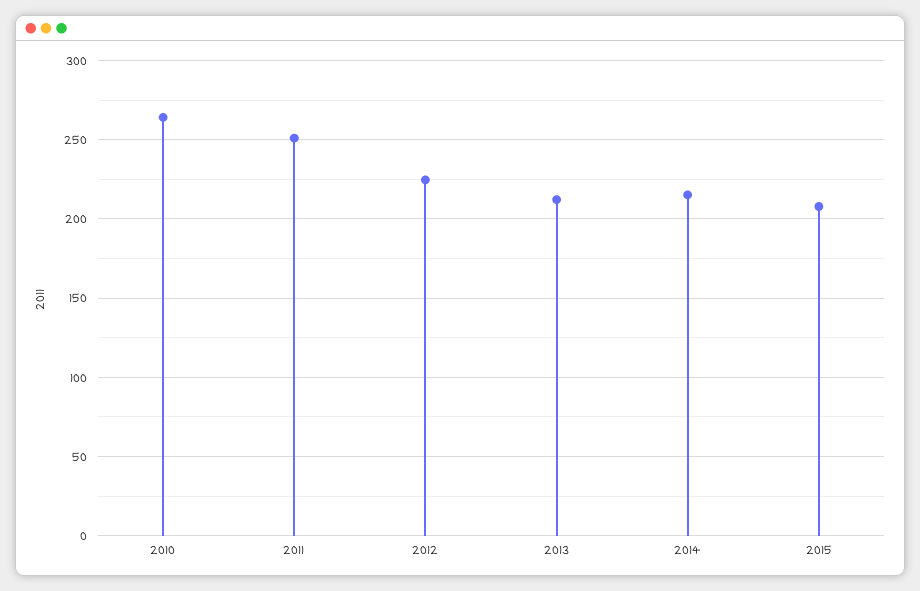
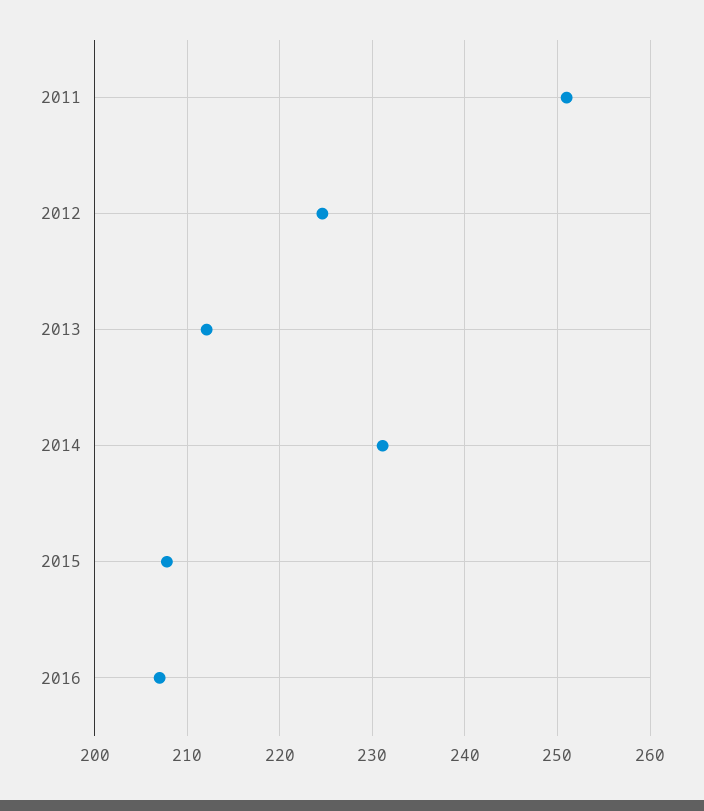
2010: 265 -> none
2014: 215 -> 231
2016: none -> 207

